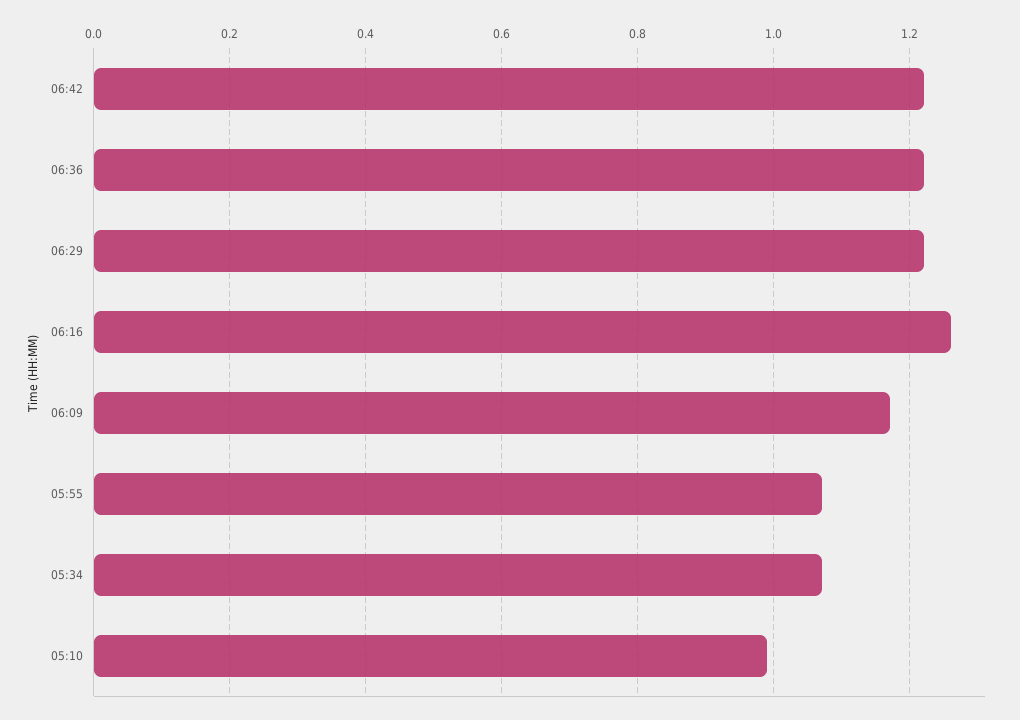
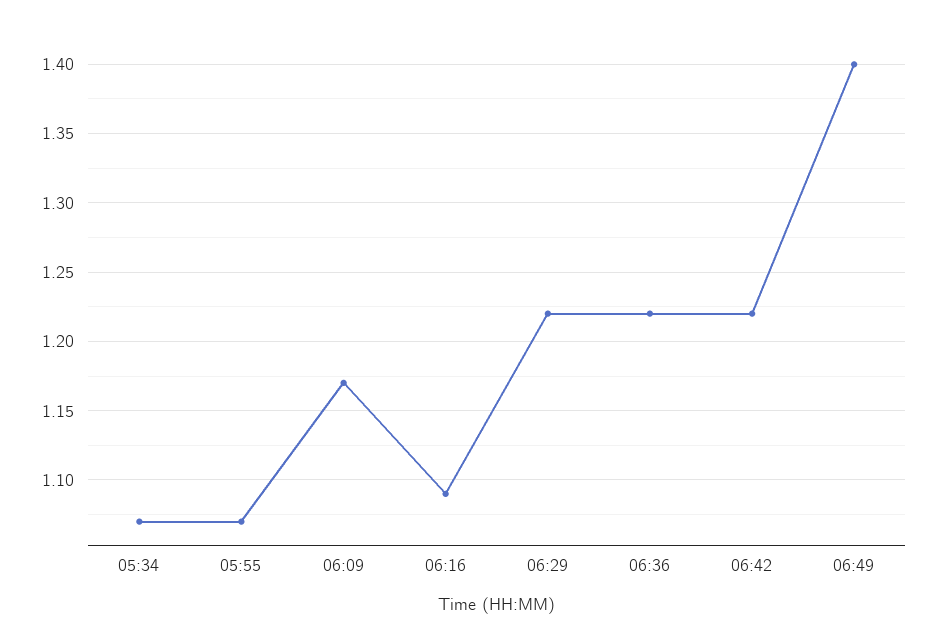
06:16: 1.25 -> 1.09
05:10: 1 -> none
06:49: none -> 1.4

